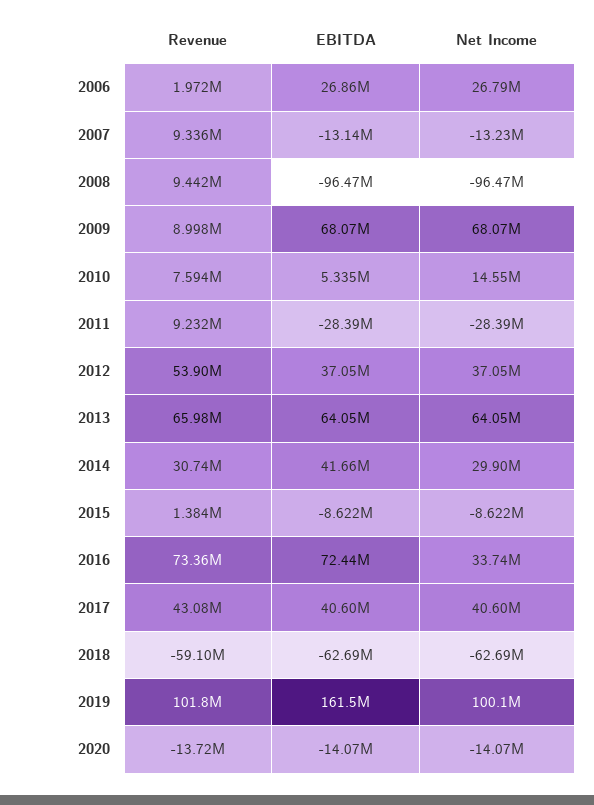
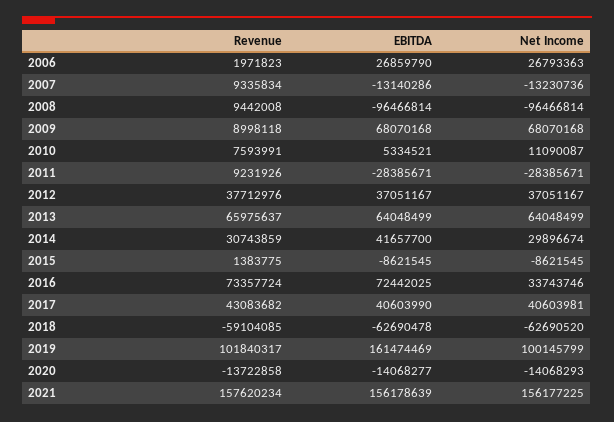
Net Income, 2010: 14550000 -> 11090087
Revenue, 2012: 53900000 -> 37712976
Revenue, 2021: none -> 157620234
EBITDA, 2021: none -> 156178639
Net Income, 2021: none -> 156177225

